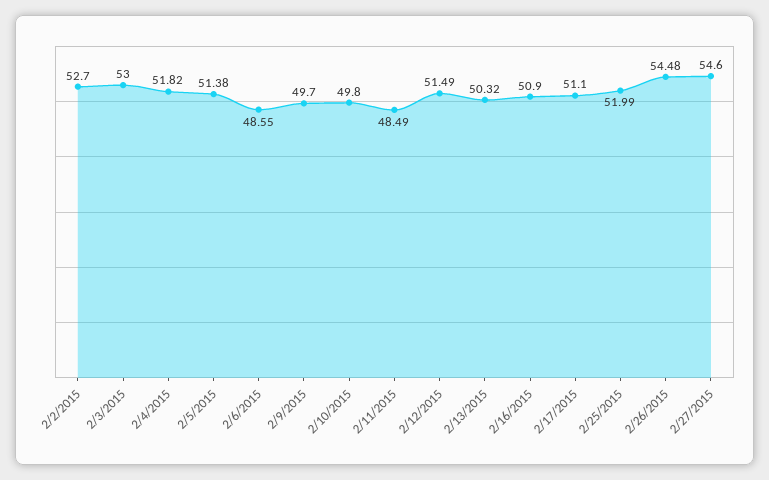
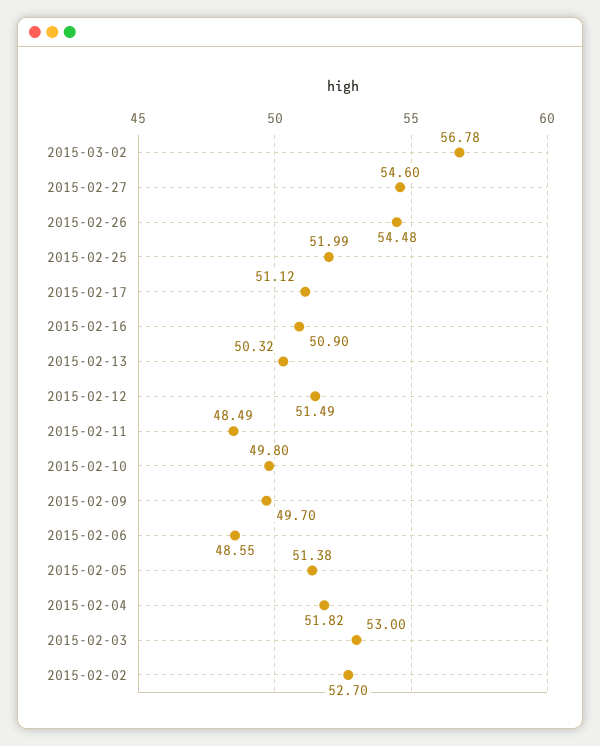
2/17/2015: 51.1 -> 51.12
2015-03-02: none -> 56.78

